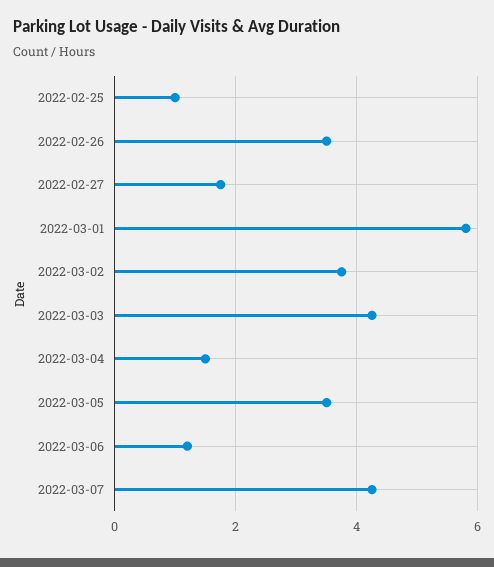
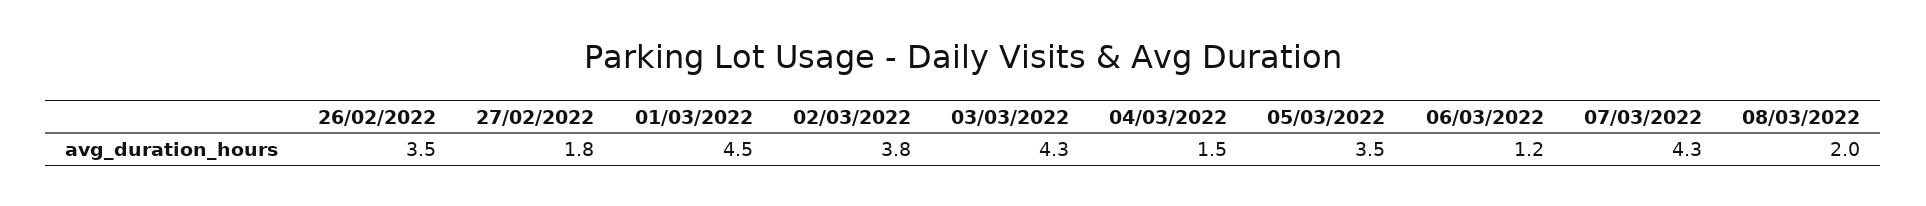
2022-02-25: 1 -> none
2022-03-01: 5.8 -> 4.5
08/03/2022: none -> 2

